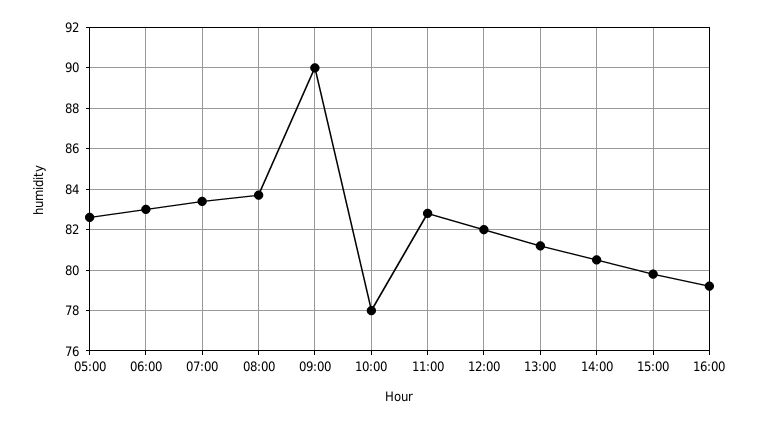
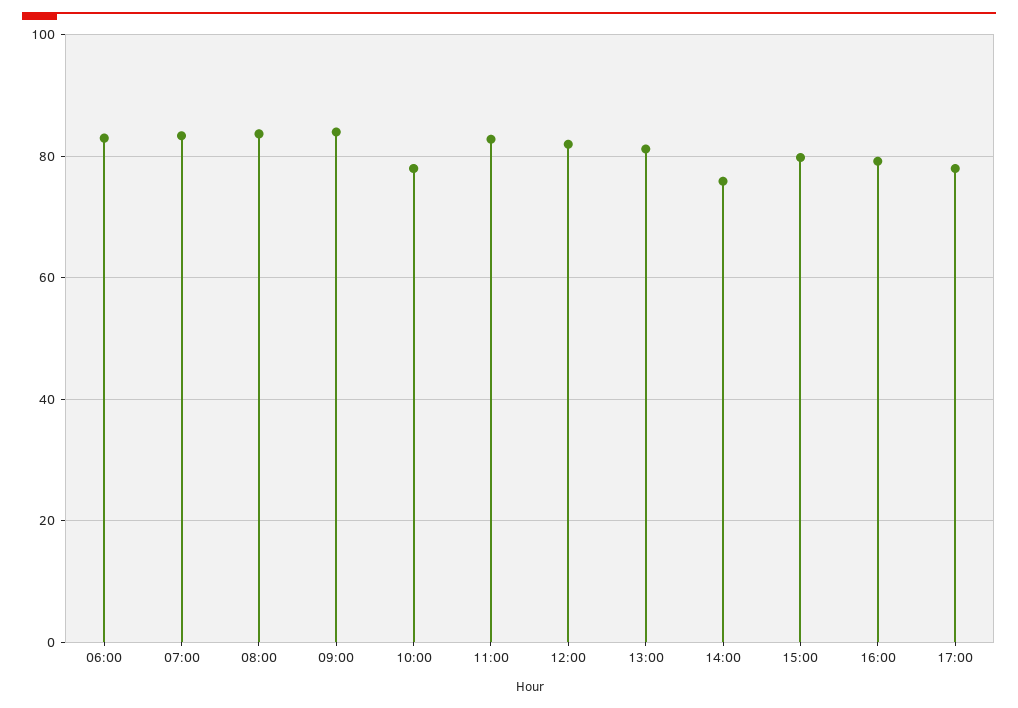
05:00: 82.5 -> none
09:00: 90 -> 84
14:00: 80.5 -> 76
17:00: none -> 78

